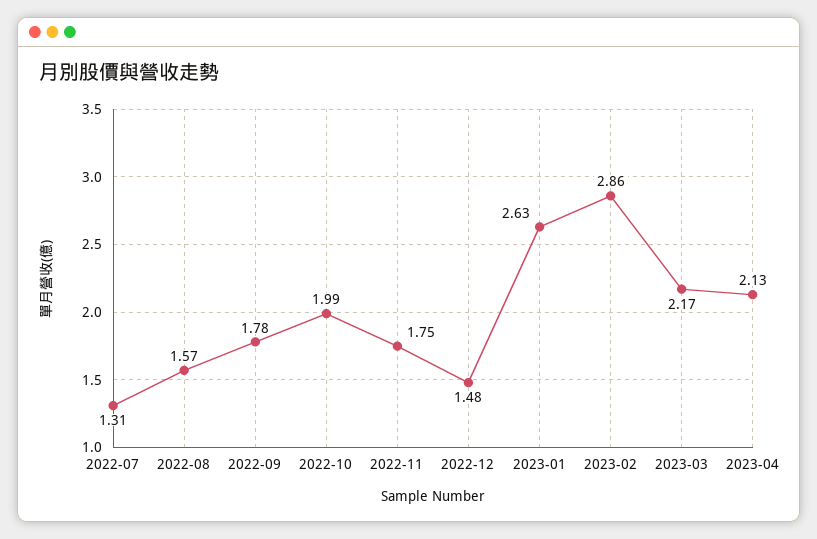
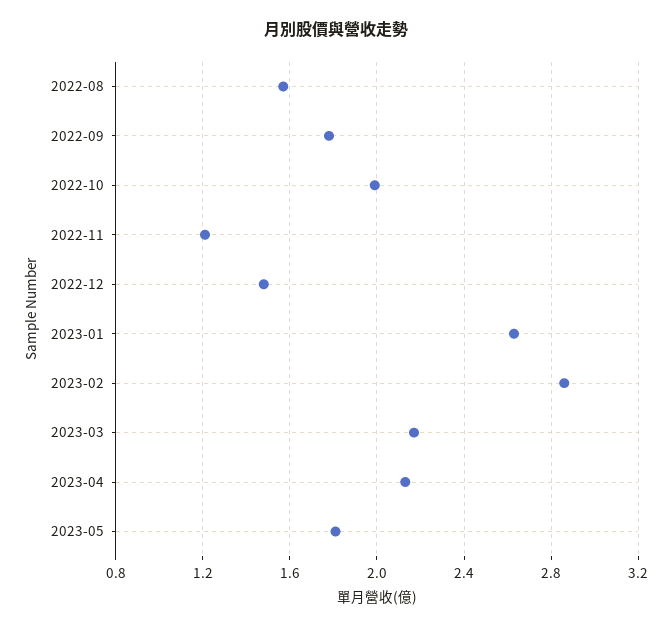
2022-07: 1.31 -> none
2022-11: 1.75 -> 1.2
2023-05: none -> 1.8

